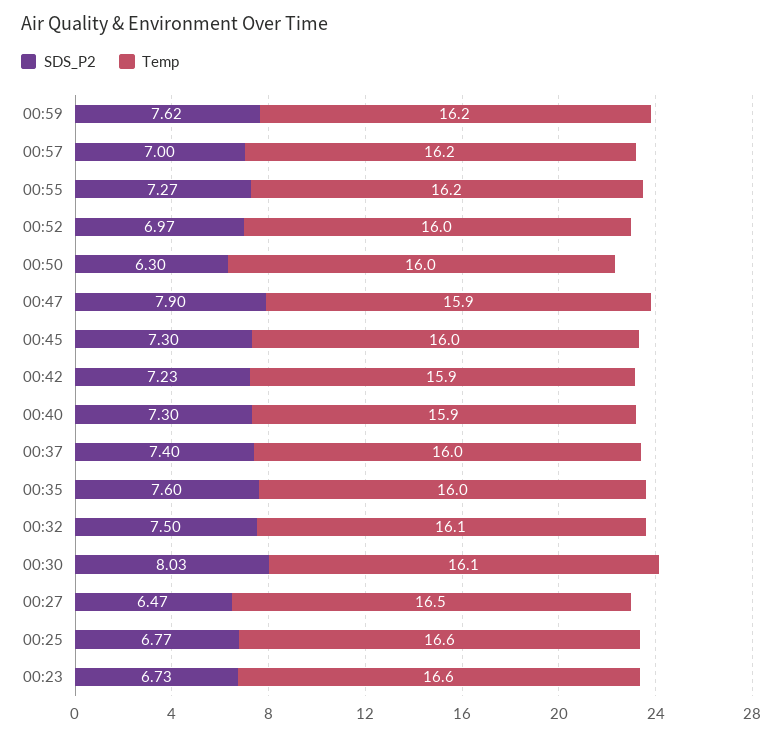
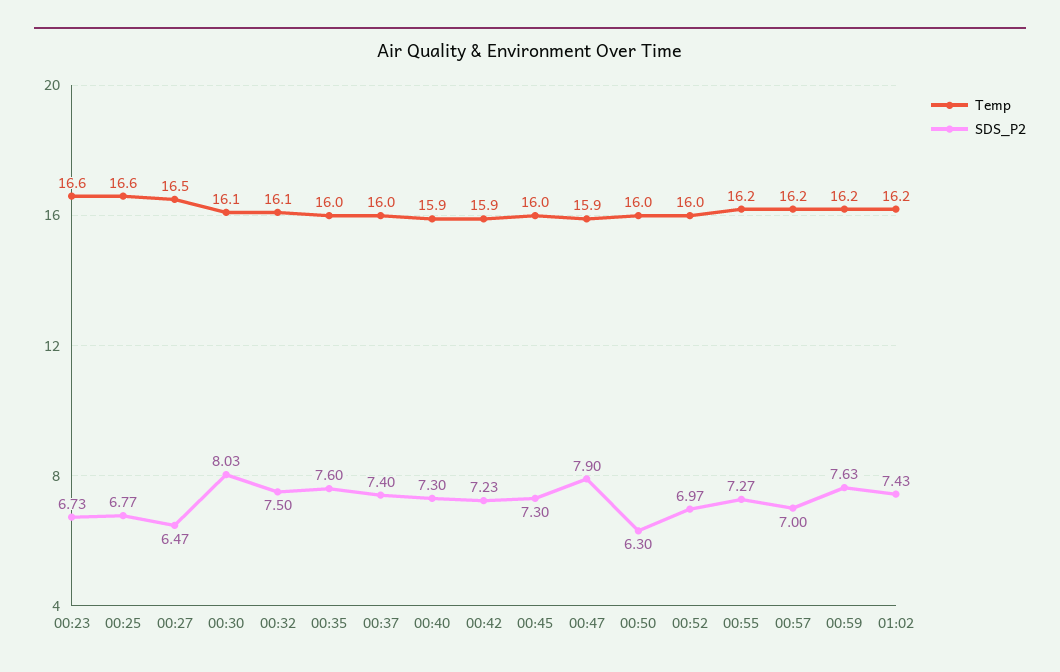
SDS_P2, 00:59: 7.62 -> 7.63
Temp, 01:02: none -> 16.2
SDS_P2, 01:02: none -> 7.43

